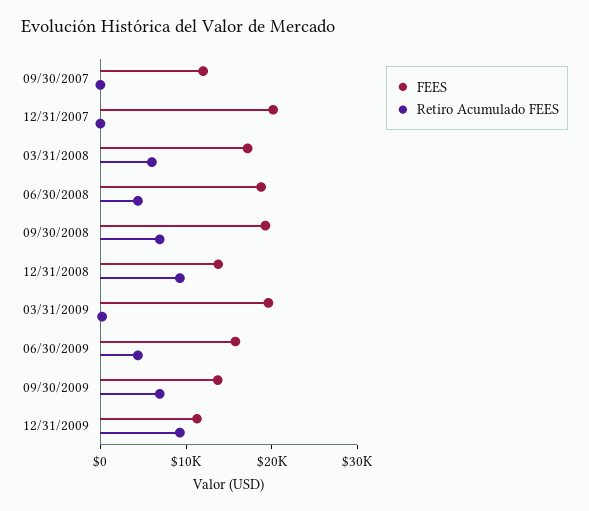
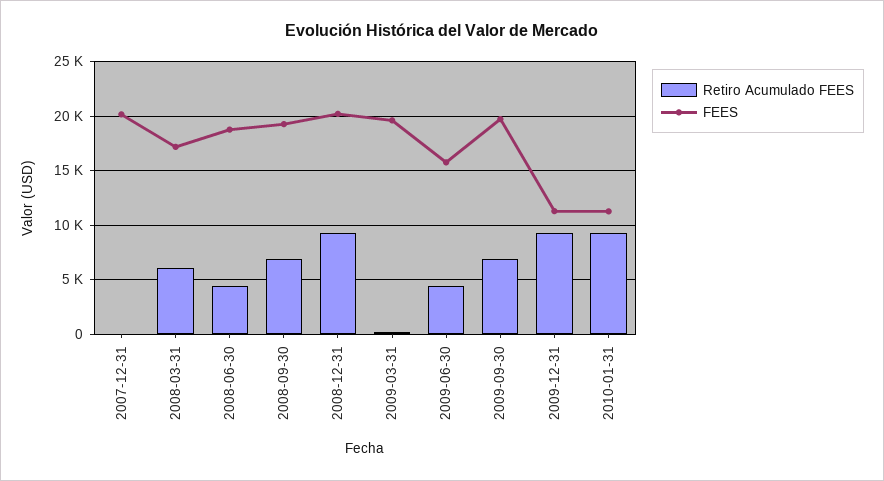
FEES, 09/30/2007: 12000 -> none
Retiro Acumulado FEES, 09/30/2007: 0 -> none
FEES, 12/31/2008: 14000 -> 20000
FEES, 09/30/2009: 14000 -> 20000
Retiro Acumulado FEES, 2010-01-31: none -> 9000
FEES, 2010-01-31: none -> 11000

